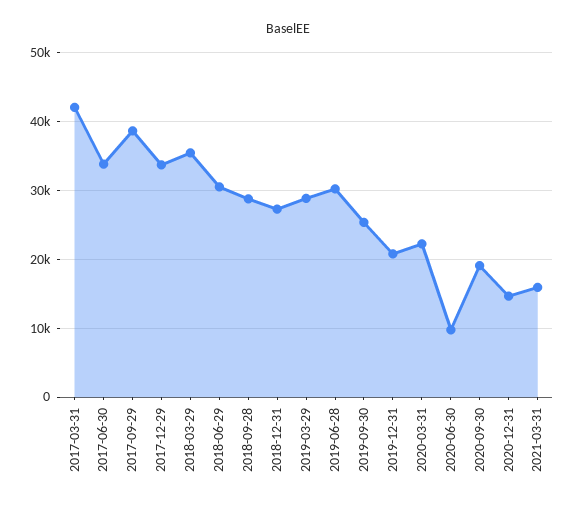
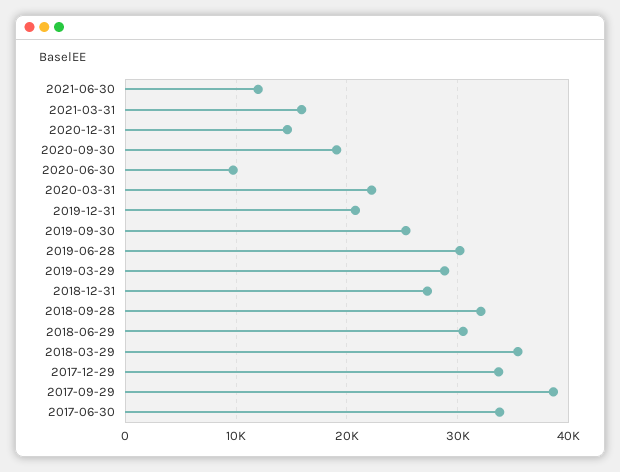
2017-03-31: 42000 -> none
2018-09-28: 29000 -> 32000
2021-06-30: none -> 12000

